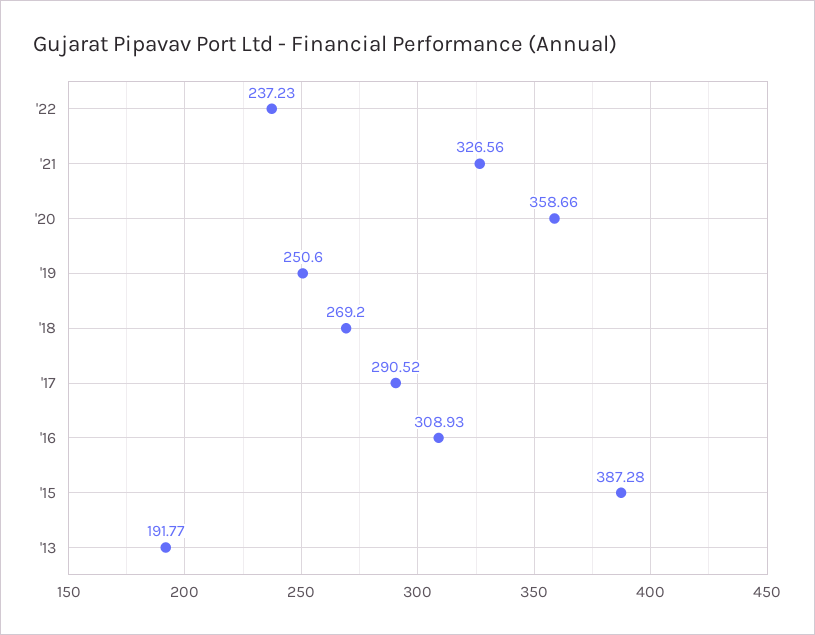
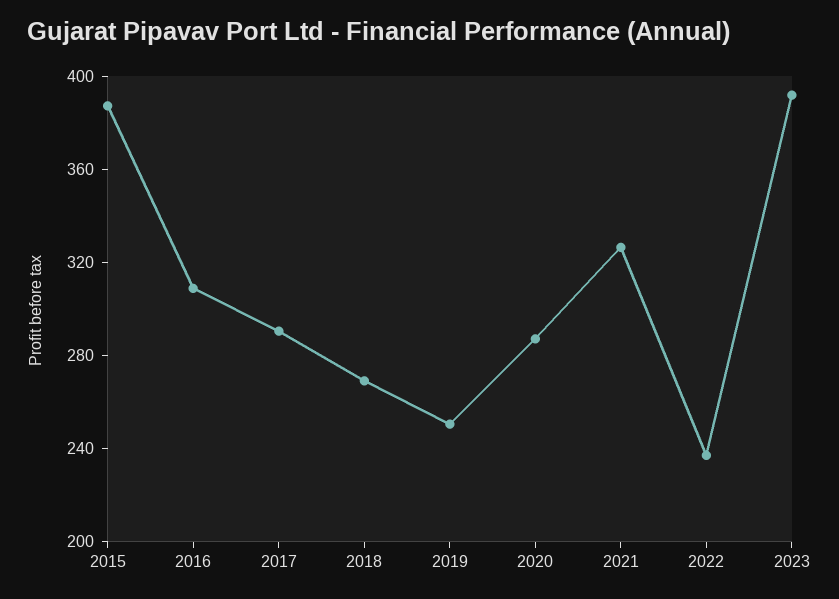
'20: 358.66 -> 290
'13: 191.77 -> none
2023: none -> 390

